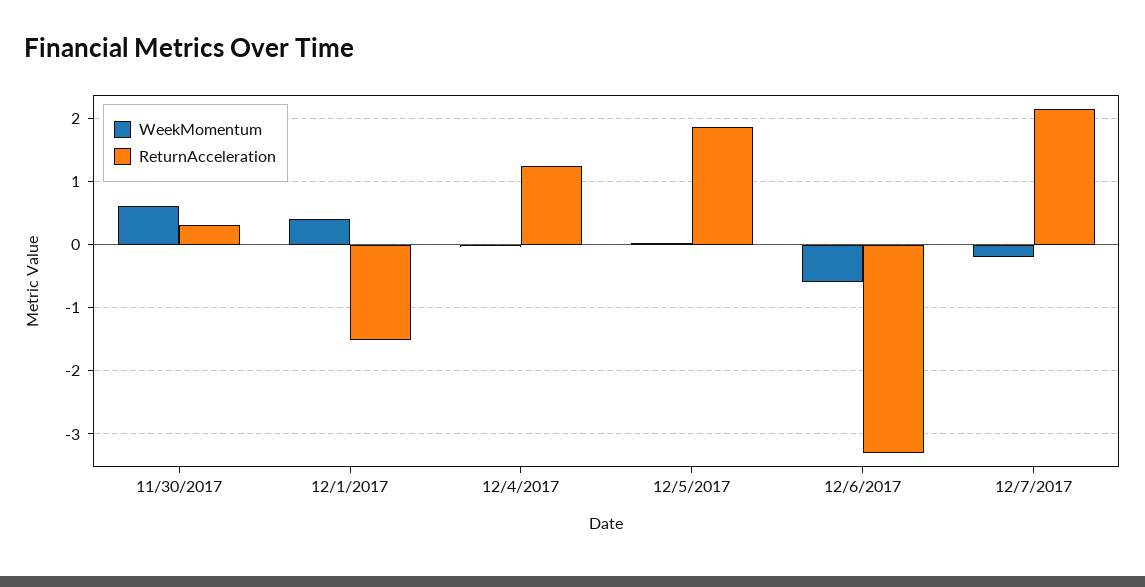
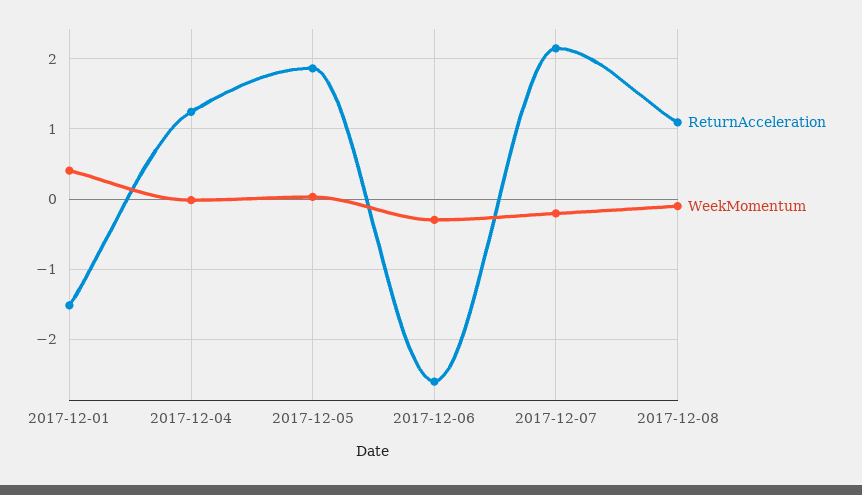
WeekMomentum, 11/30/2017: 0.6 -> none
ReturnAcceleration, 11/30/2017: 0.3 -> none
WeekMomentum, 12/6/2017: -0.6 -> -0.3
ReturnAcceleration, 12/6/2017: -3.3 -> -2.6
ReturnAcceleration, 2017-12-08: none -> 1.1
WeekMomentum, 2017-12-08: none -> -0.1

